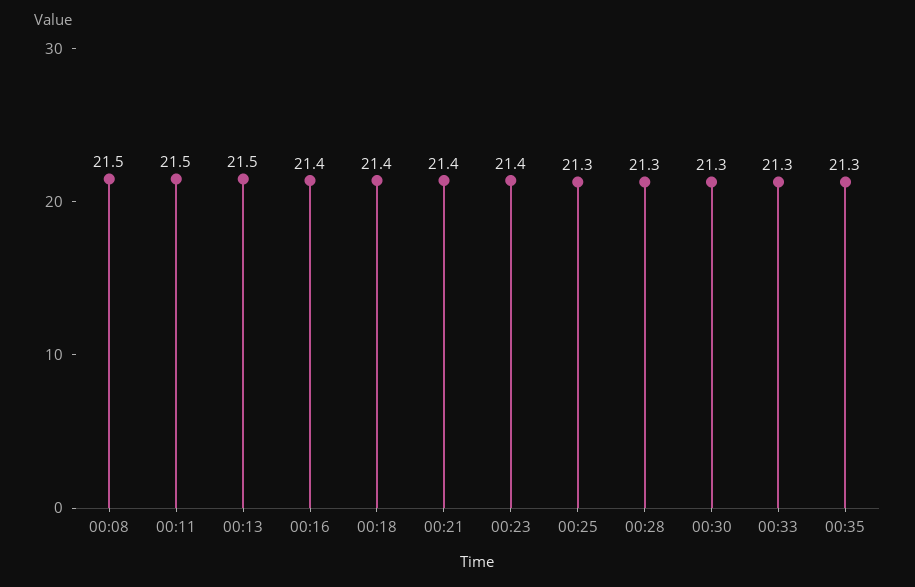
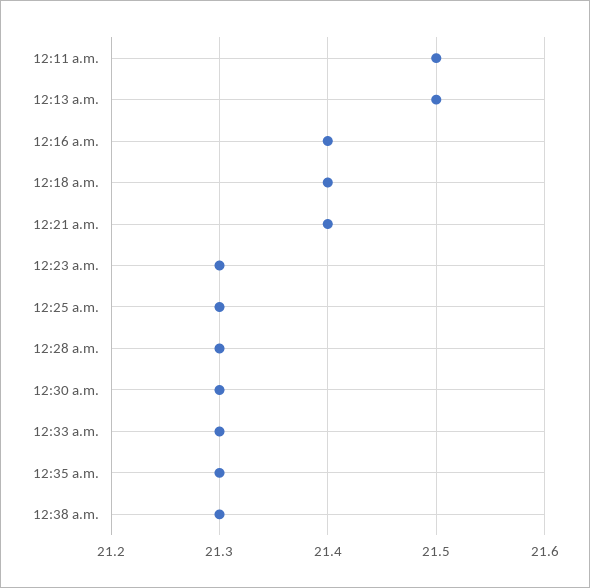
00:08: 21.5 -> none
00:23: 21.4 -> 21.3
12:38 a.m.: none -> 21.3

